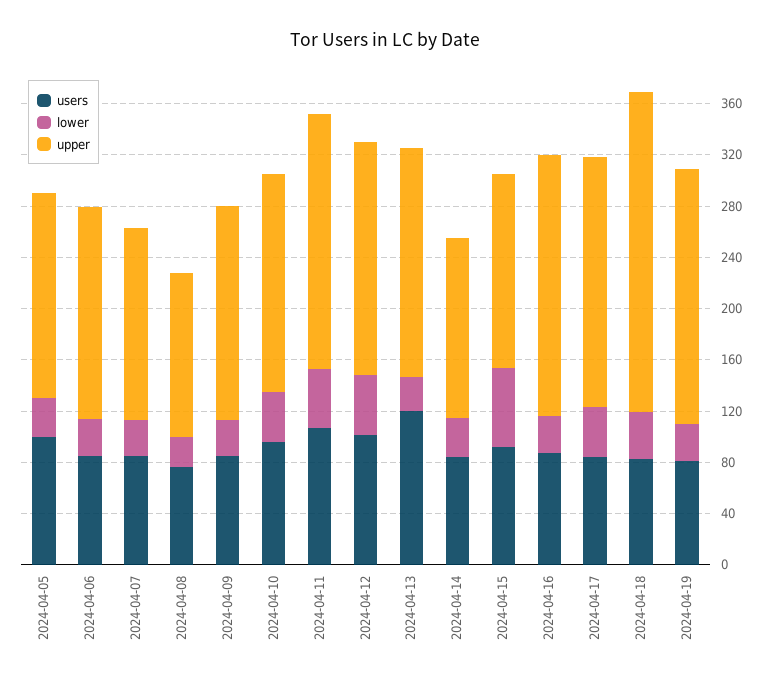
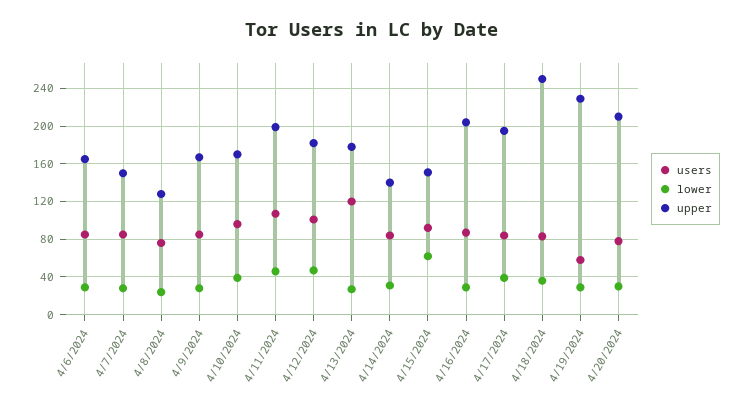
users, 2024-04-05: 100 -> none
lower, 2024-04-05: 30 -> none
upper, 2024-04-05: 160 -> none
users, 2024-04-19: 80 -> 60
upper, 2024-04-19: 200 -> 230
users, 4/20/2024: none -> 80
lower, 4/20/2024: none -> 30
upper, 4/20/2024: none -> 210

